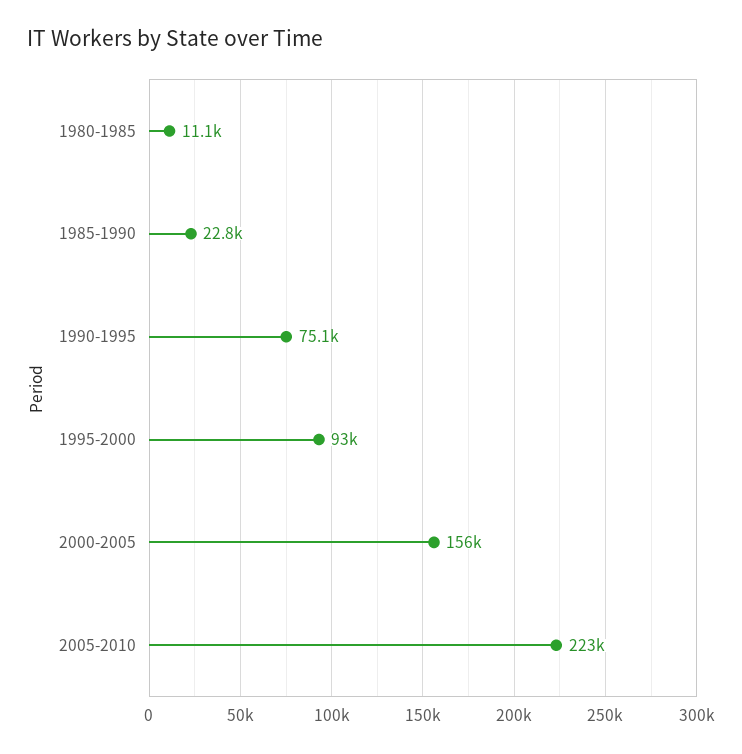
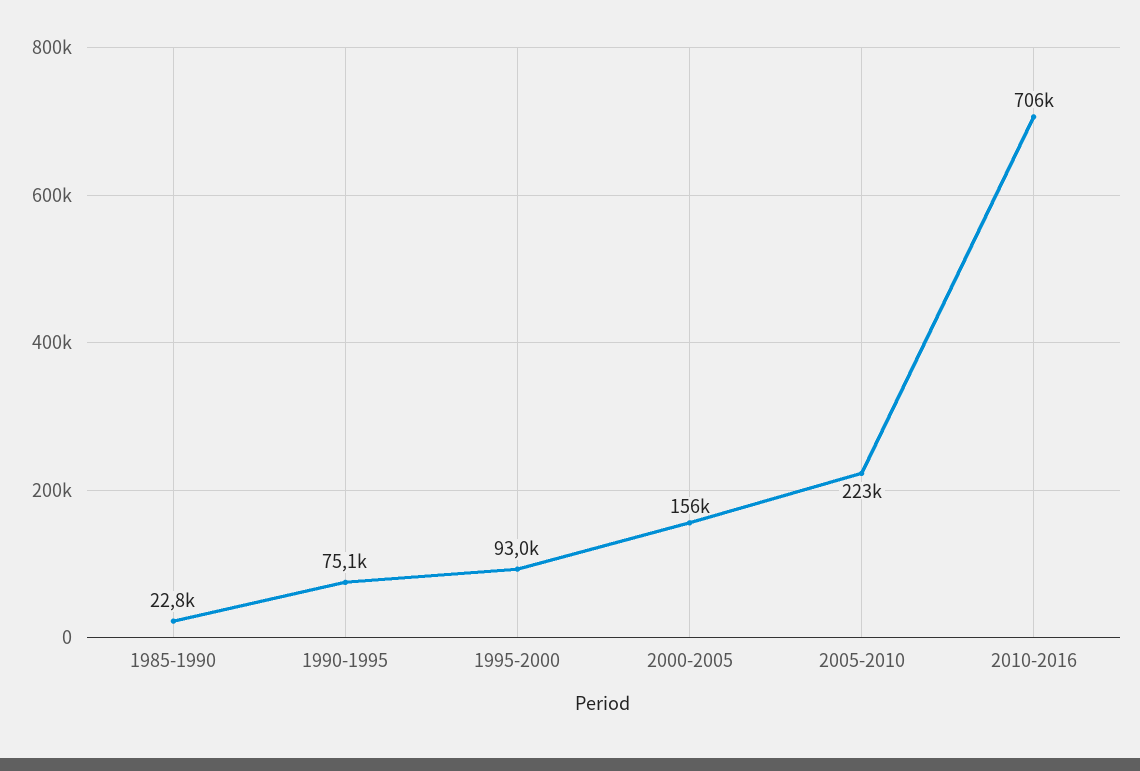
1980-1985: 11100 -> none
2010-2016: none -> 706000

